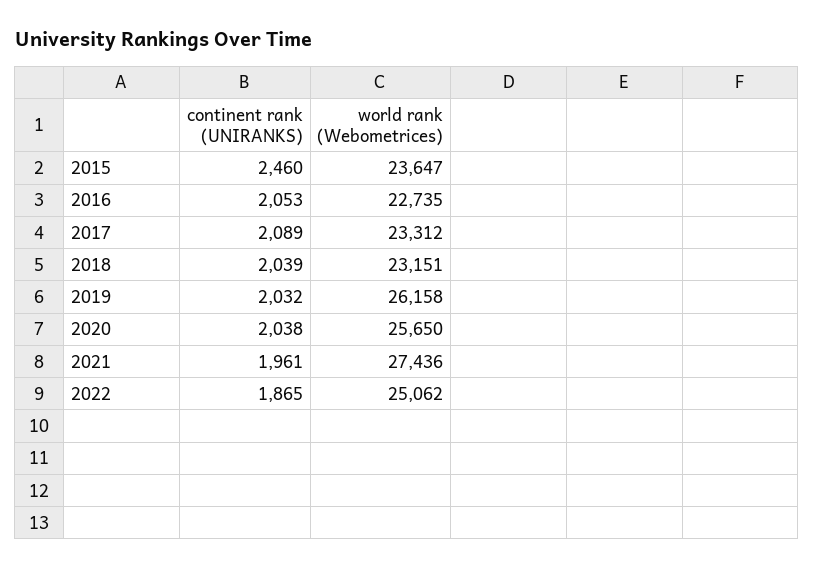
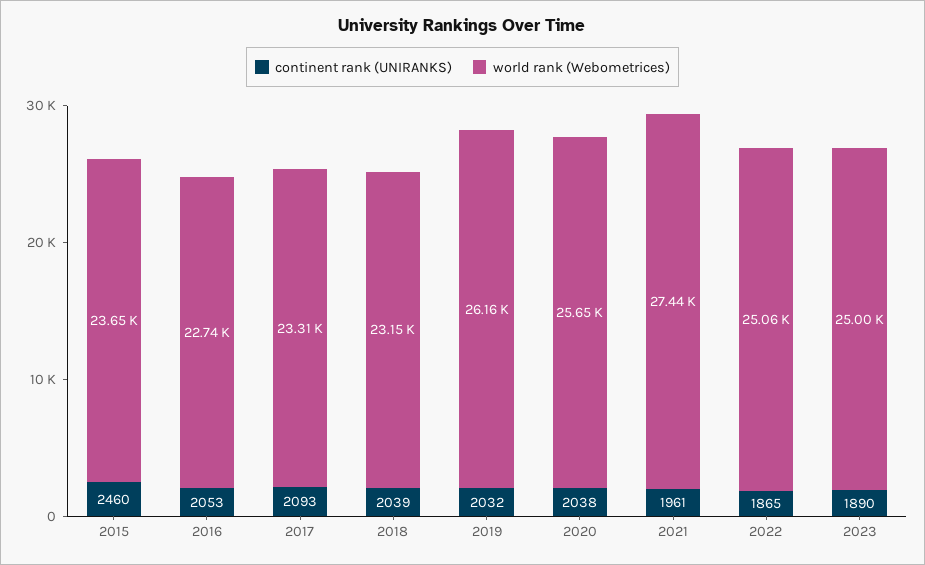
continent rank (UNIRANKS), 2017: 2089 -> 2093
continent rank (UNIRANKS), 2023: none -> 1890
world rank (Webometrices), 2023: none -> 25000

